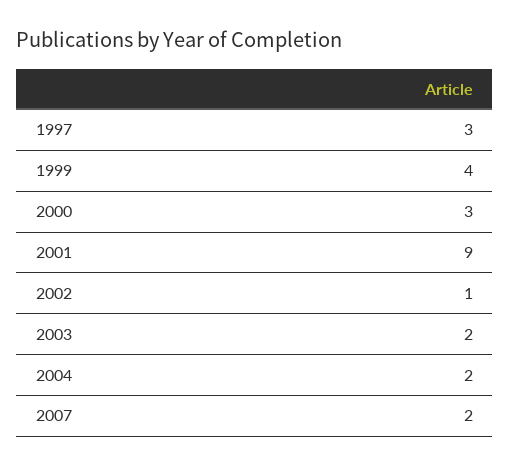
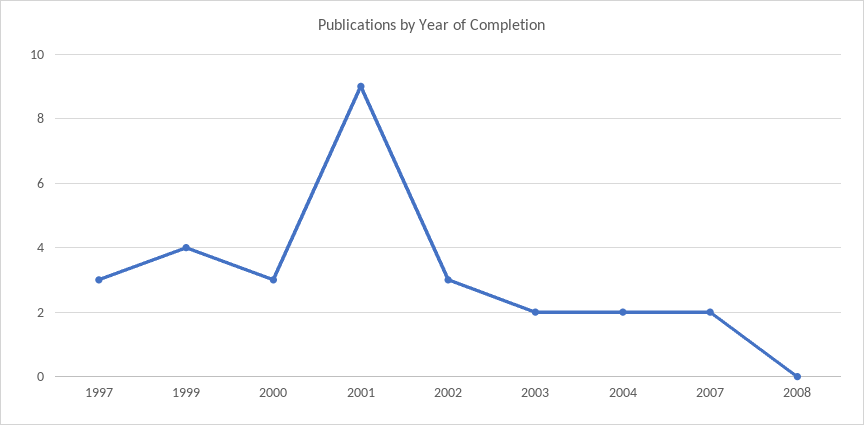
2002: 1 -> 3
2008: none -> 0

